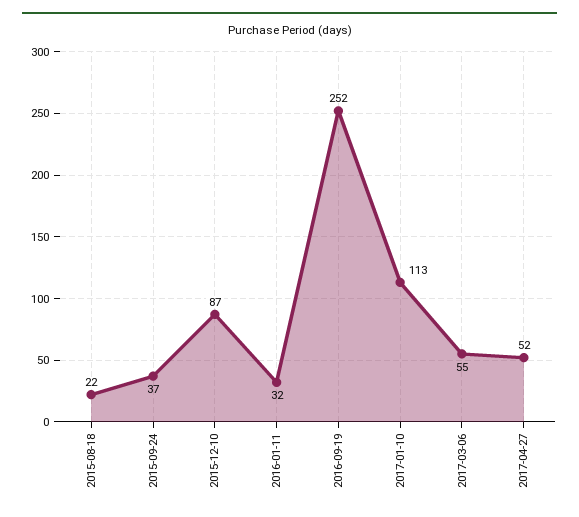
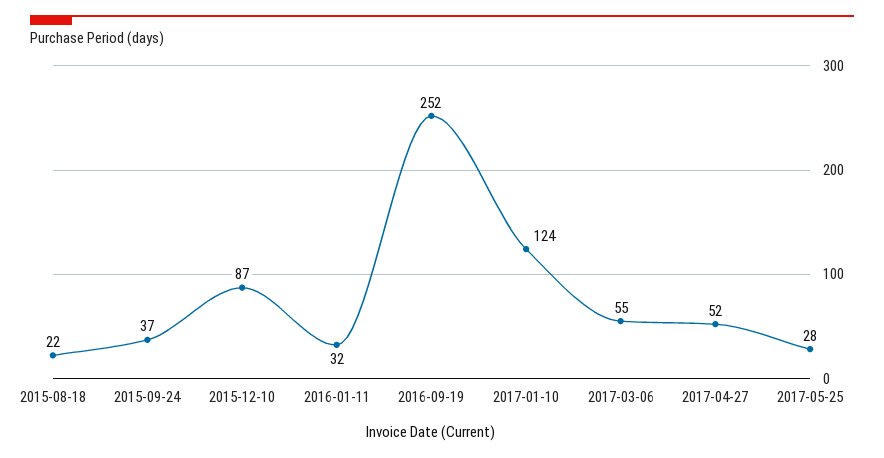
2017-01-10: 113 -> 124
2017-05-25: none -> 28

